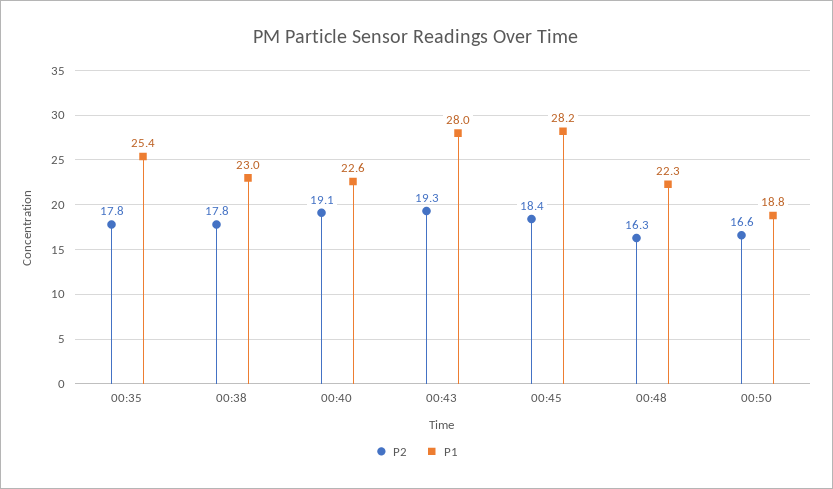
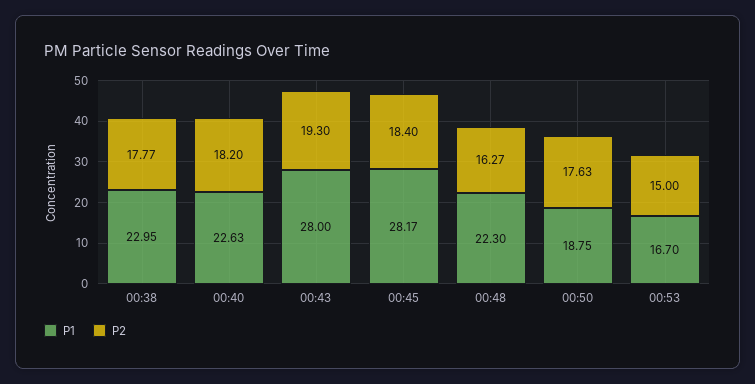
P2, 00:35: 17.8 -> none
P1, 00:35: 25.4 -> none
P2, 00:40: 19.1 -> 18.2
P2, 00:50: 16.6 -> 17.63
P1, 00:53: none -> 16.7
P2, 00:53: none -> 15

